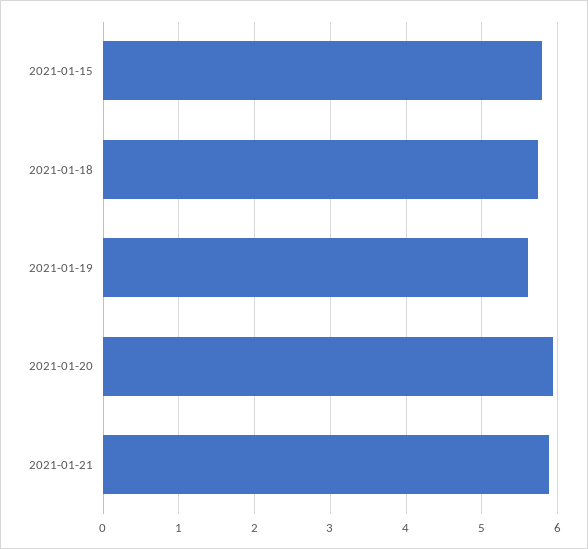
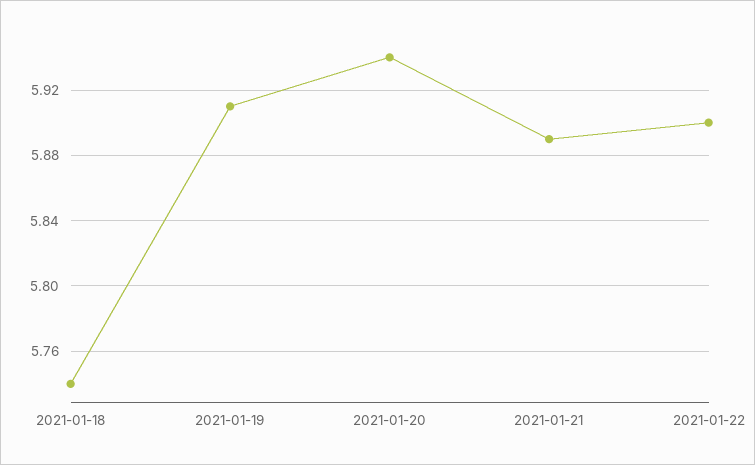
2021-01-15: 5.8 -> none
2021-01-19: 5.6 -> 5.91
2021-01-22: none -> 5.9

